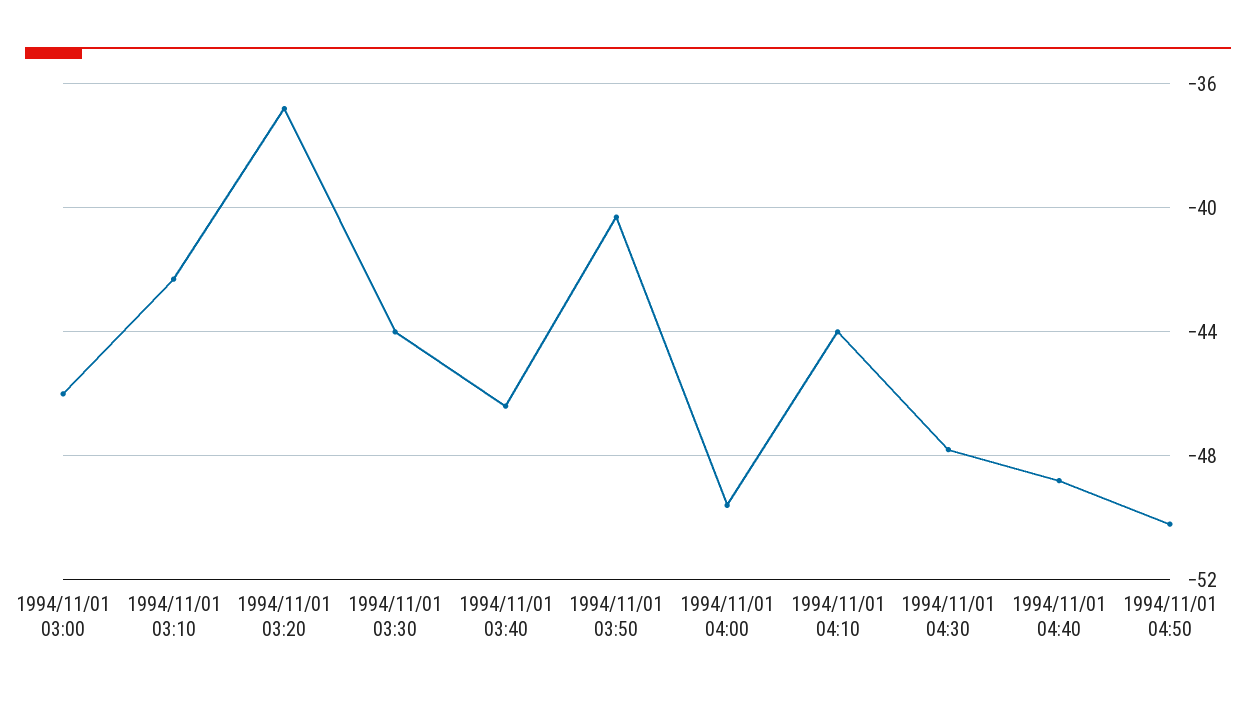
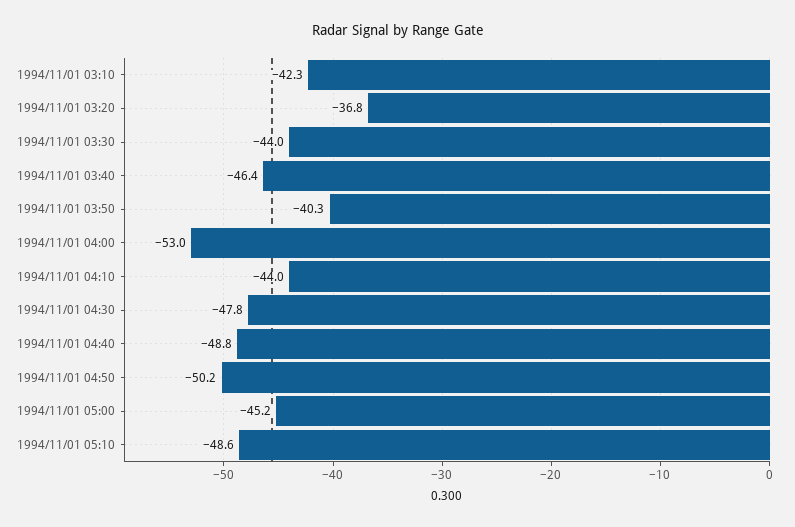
1994/11/01 03:00: -46 -> none
1994/11/01 04:00: -49.5 -> -53
1994/11/01 05:00: none -> -45.2
1994/11/01 05:10: none -> -48.6

